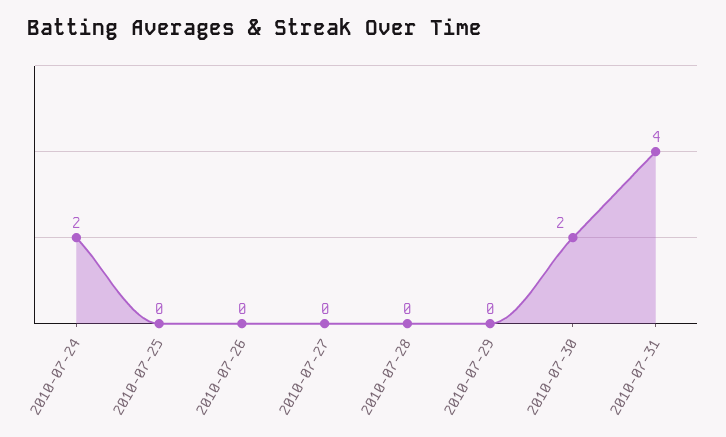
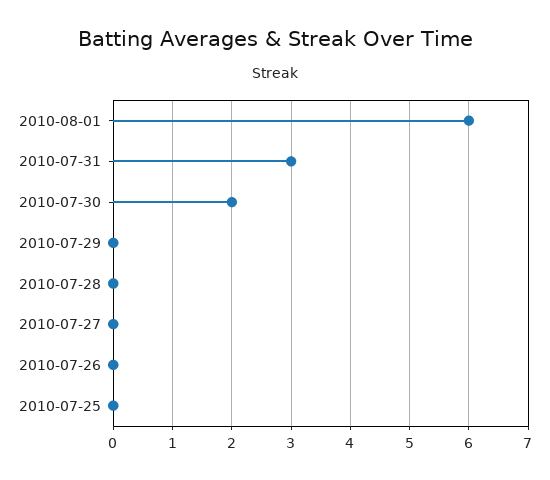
2010-07-24: 2 -> none
2010-07-31: 4 -> 3
2010-08-01: none -> 6

